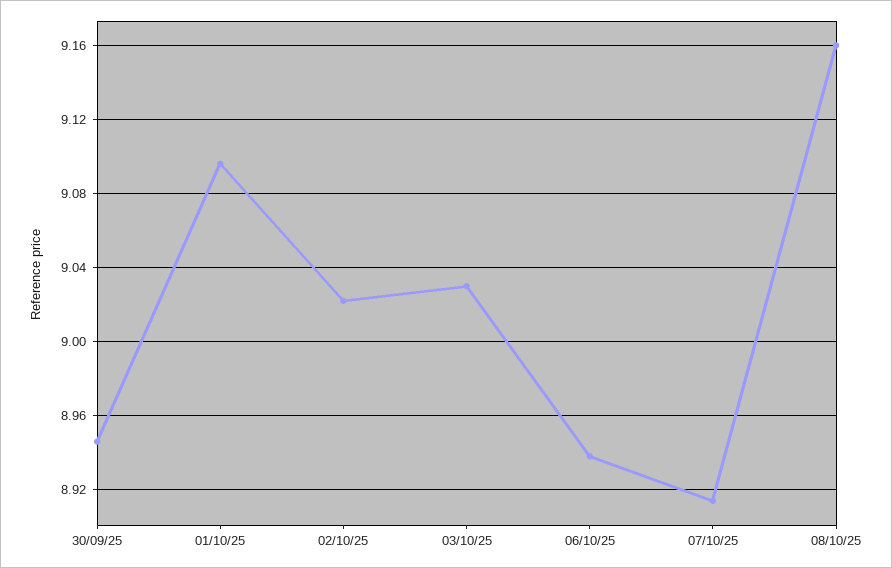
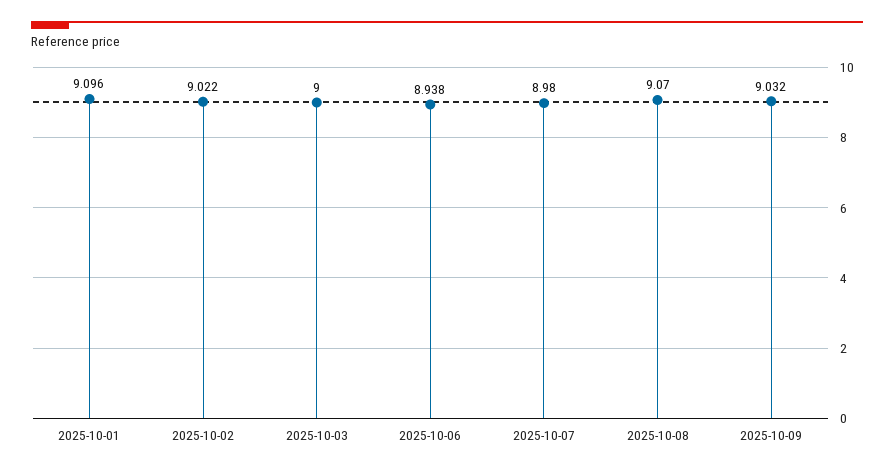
30/09/25: 8.945 -> none
03/10/25: 9.03 -> 9
07/10/25: 8.915 -> 8.98
08/10/25: 9.16 -> 9.07
2025-10-09: none -> 9.032

